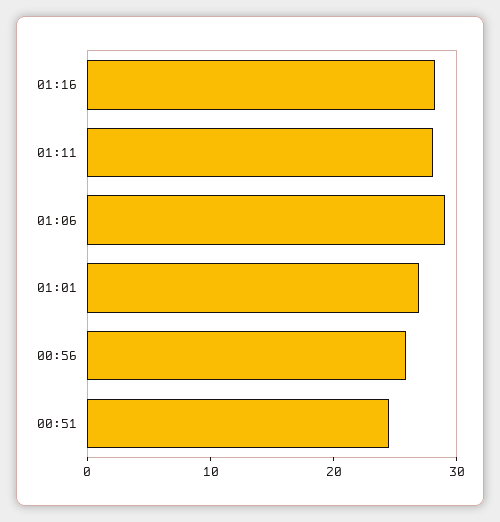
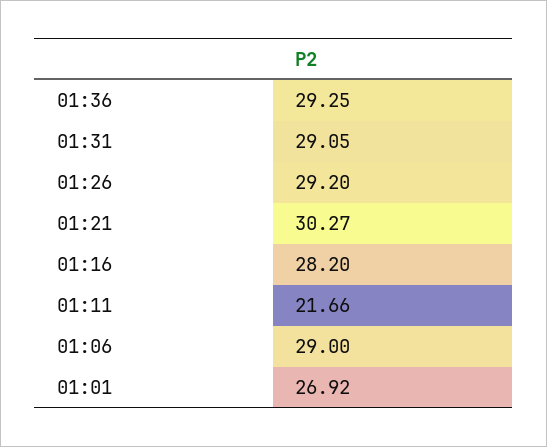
01:11: 28 -> 21.66
00:56: 26 -> none
00:51: 24 -> none
01:36: none -> 29.25
01:31: none -> 29.05
01:26: none -> 29.2
01:21: none -> 30.27

